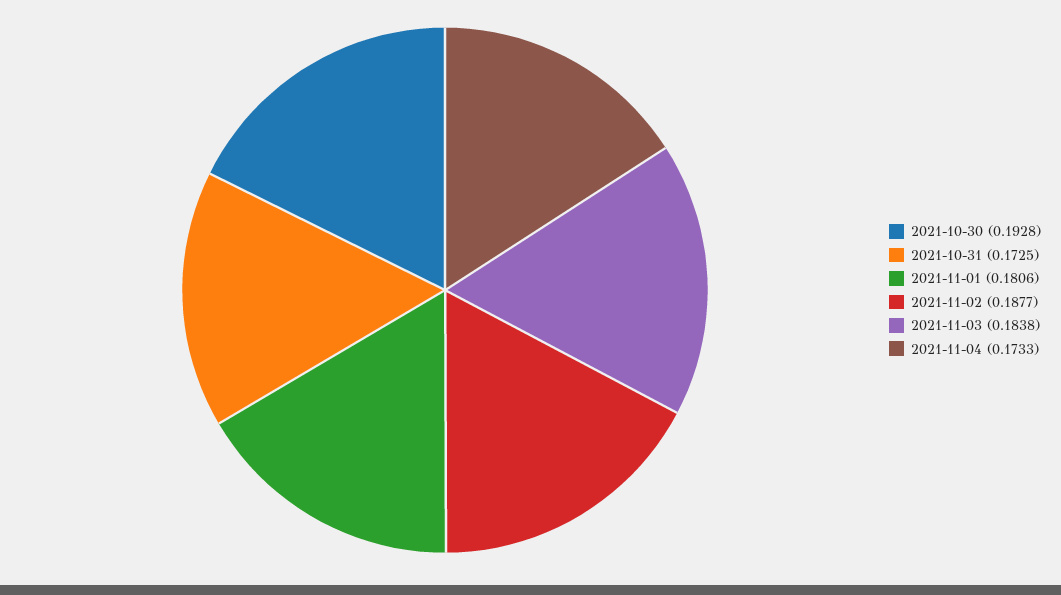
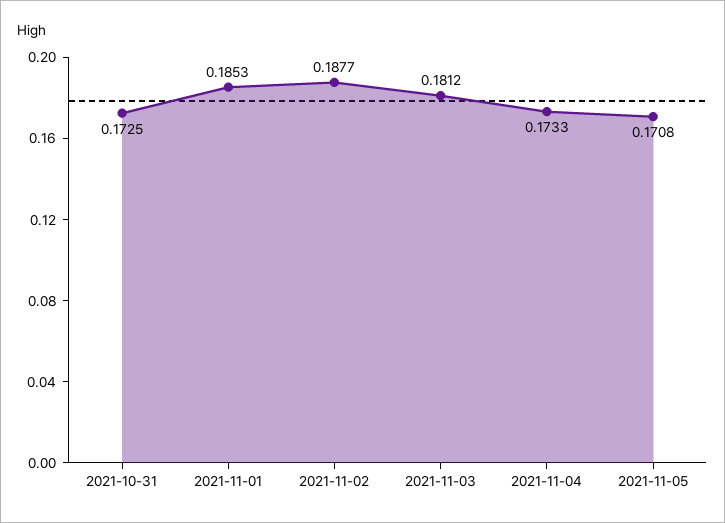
2021-10-30: 0.1928 -> none
2021-11-01: 0.1806 -> 0.1853
2021-11-03: 0.1838 -> 0.1812
2021-11-05: none -> 0.1708

